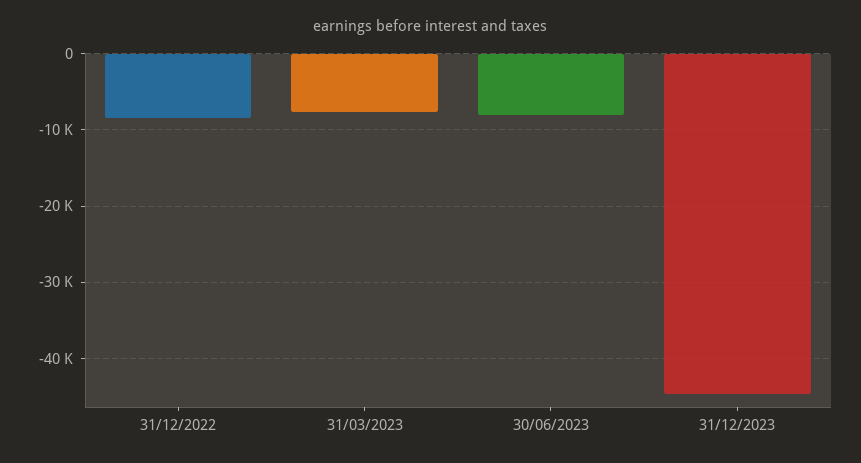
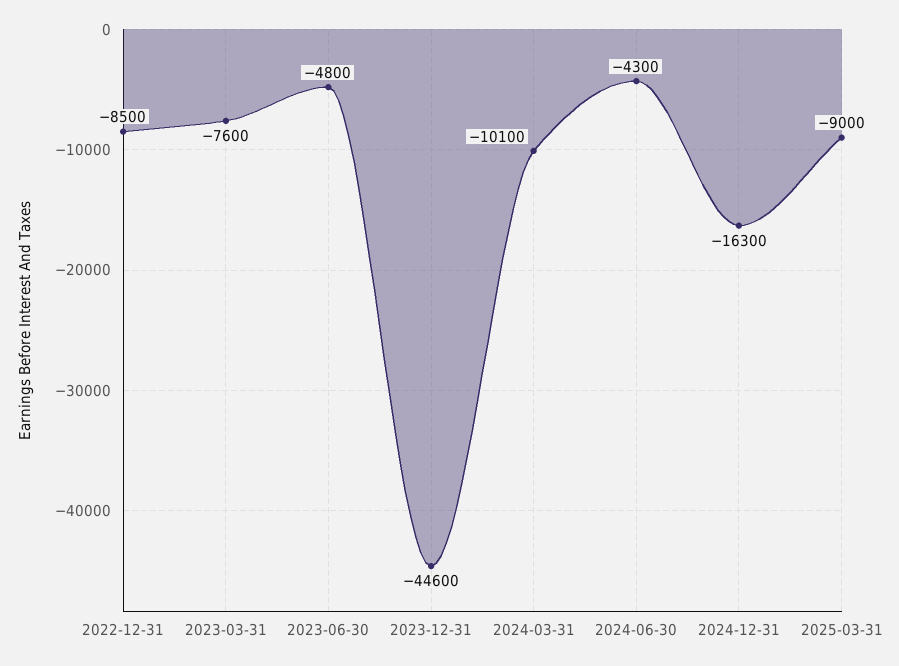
30/06/2023: -8000 -> -4800
2024-03-31: none -> -10100
2024-06-30: none -> -4300
2024-12-31: none -> -16300
2025-03-31: none -> -9000

